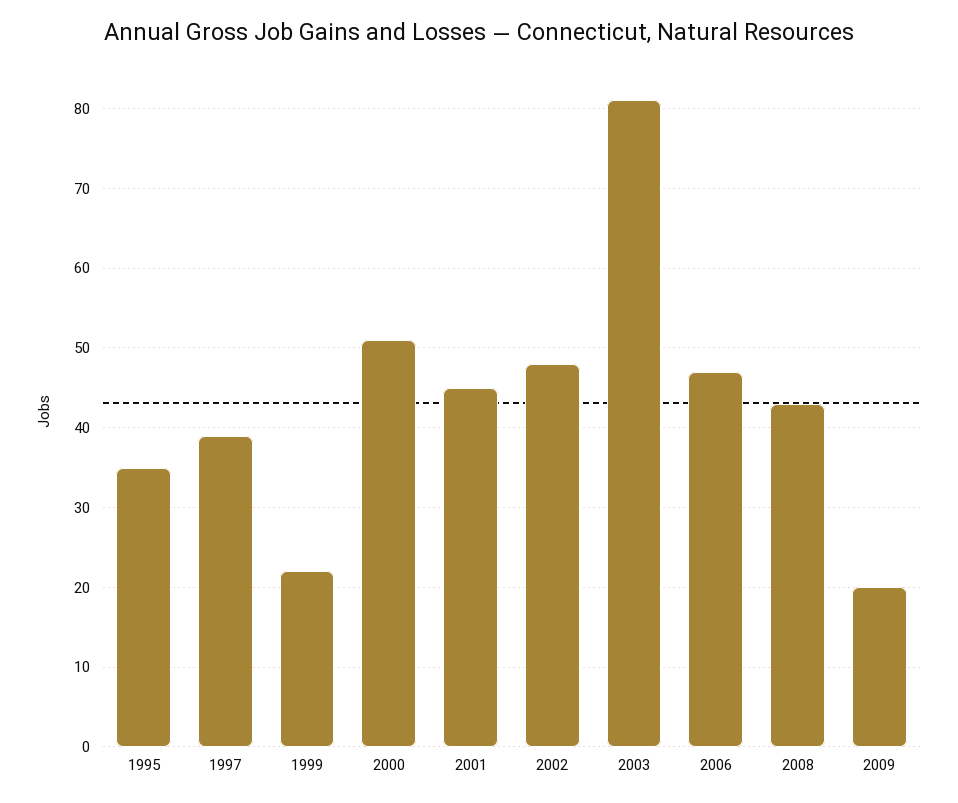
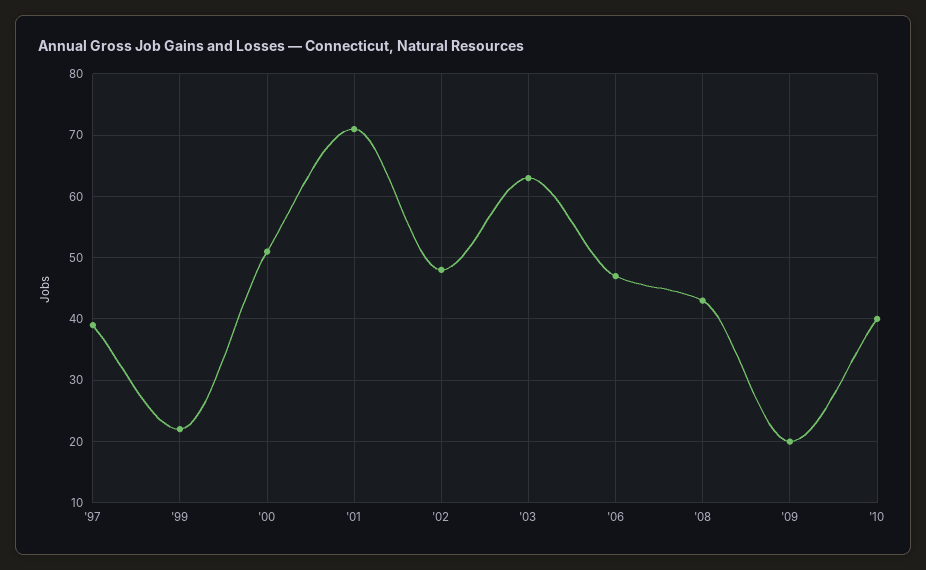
1995: 35 -> none
2001: 45 -> 71
2003: 81 -> 63
'10: none -> 40

